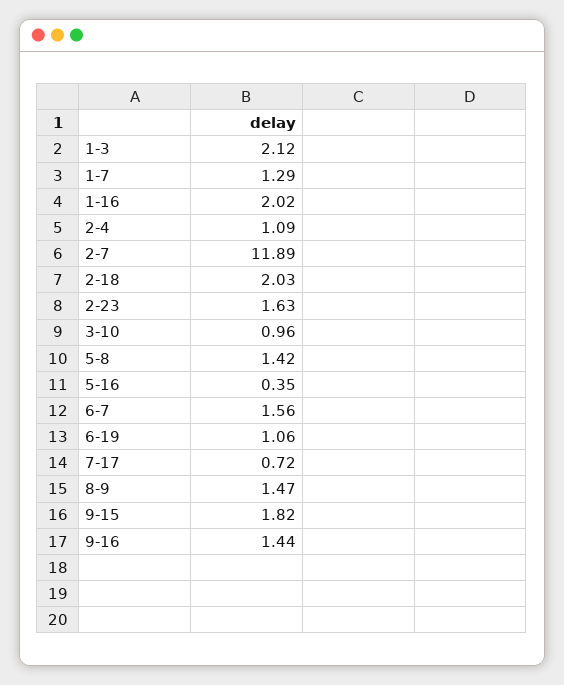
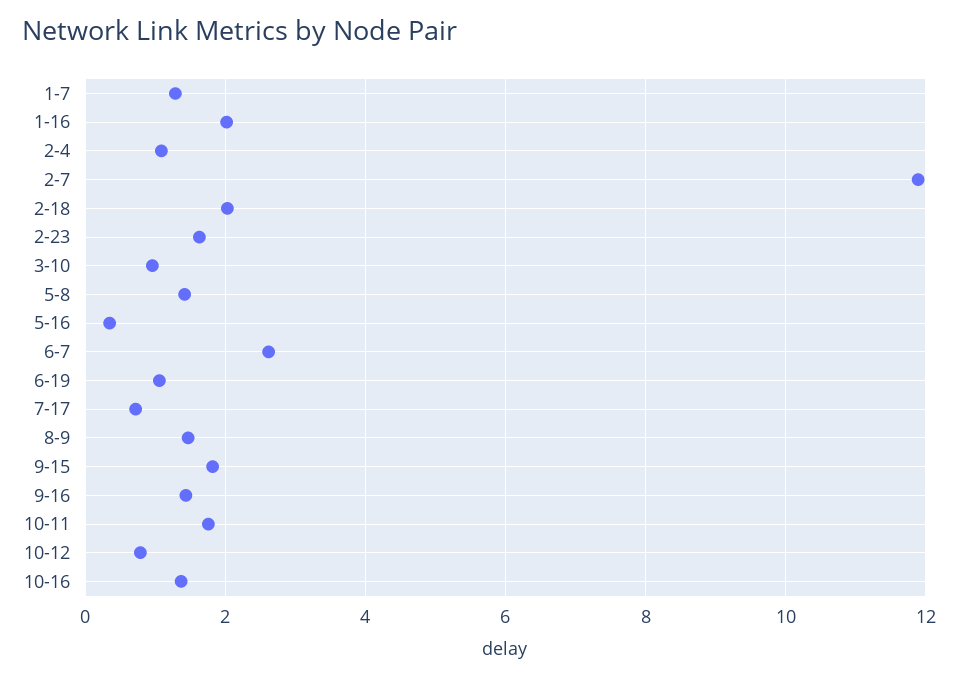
1-3: 2.12 -> none
6-7: 1.56 -> 2.6
10-11: none -> 1.8
10-12: none -> 0.8
10-16: none -> 1.4

